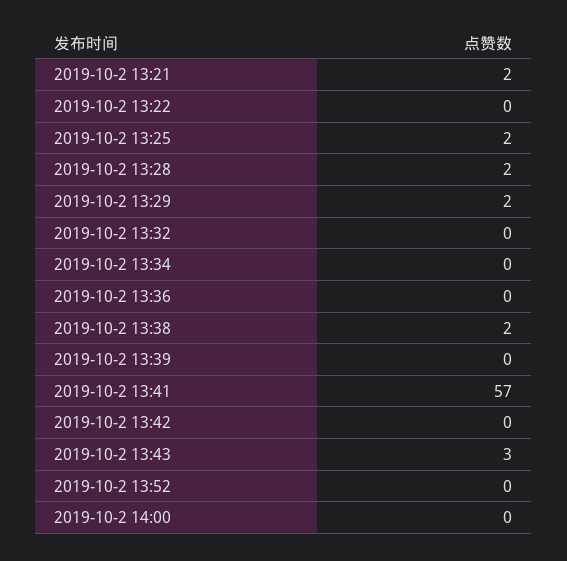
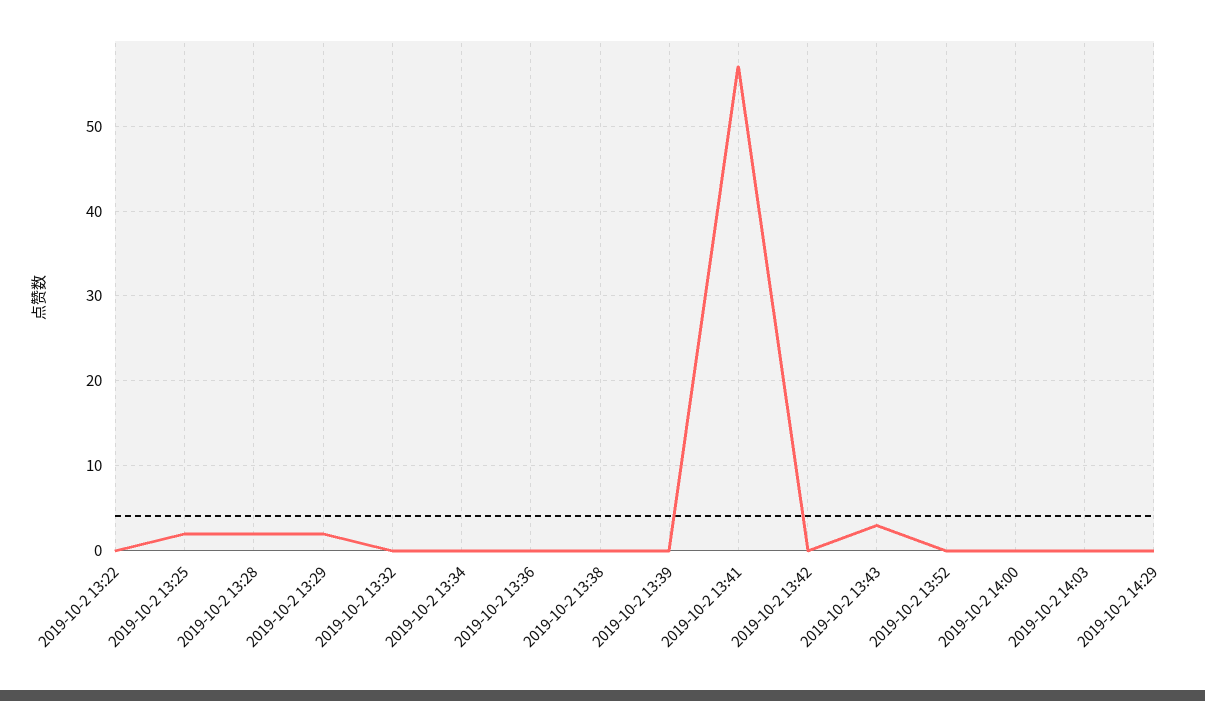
2019-10-2 13:21: 2 -> none
2019-10-2 13:38: 2 -> 0
2019-10-2 14:03: none -> 0
2019-10-2 14:29: none -> 0

